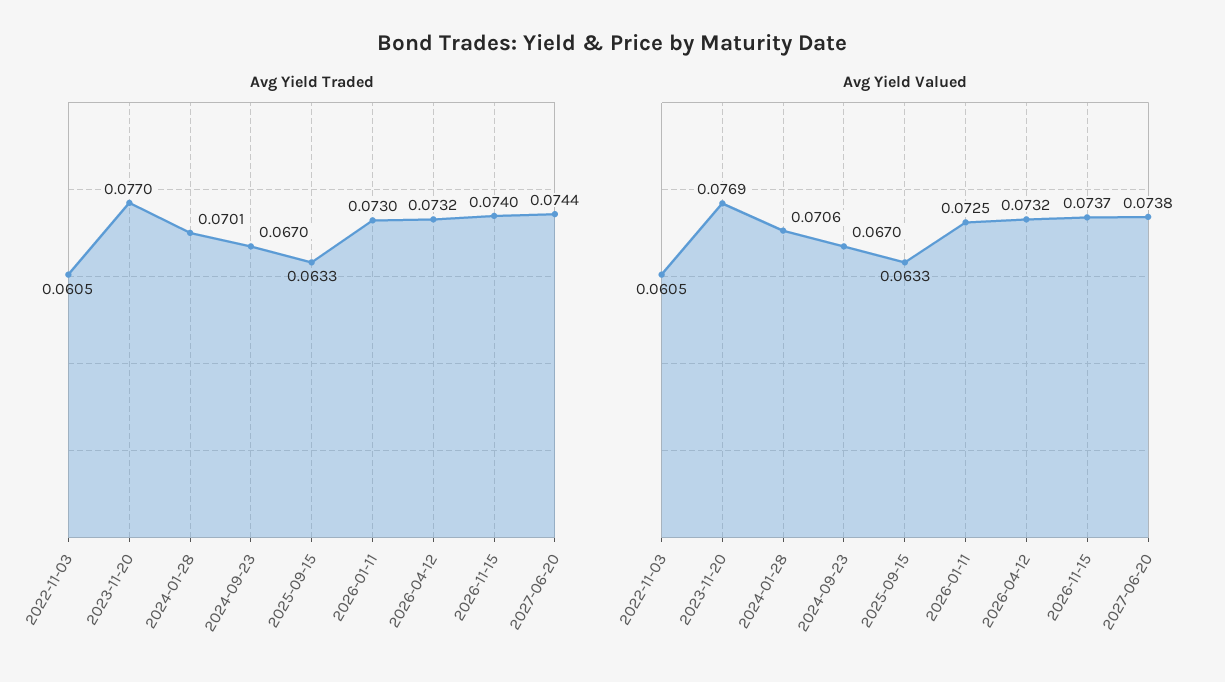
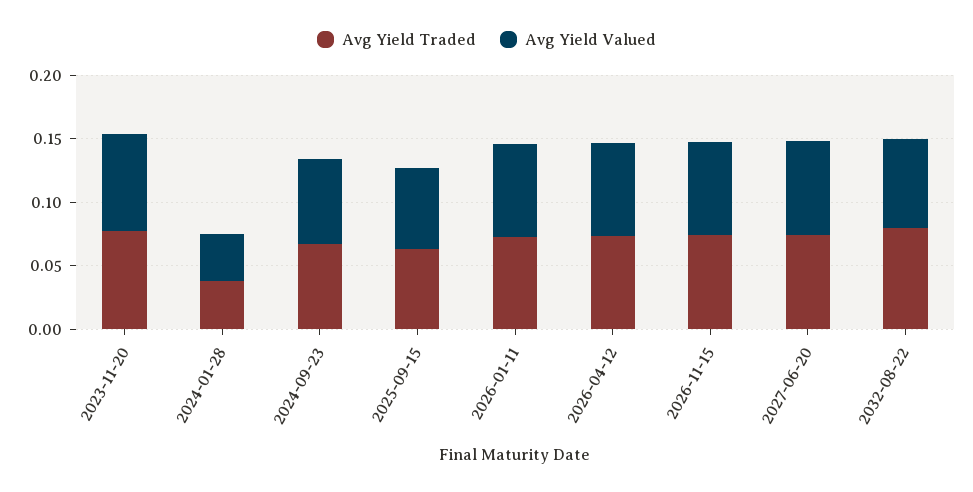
Avg Yield Traded, 2022-11-03: 0.0605 -> none
Avg Yield Traded, 2024-01-28: 0.0701 -> 0.04
Avg Yield Valued, 2022-11-03: 0.0605 -> none
Avg Yield Valued, 2024-01-28: 0.0706 -> 0.04
Avg Yield Traded, 2032-08-22: none -> 0.08
Avg Yield Valued, 2032-08-22: none -> 0.07

